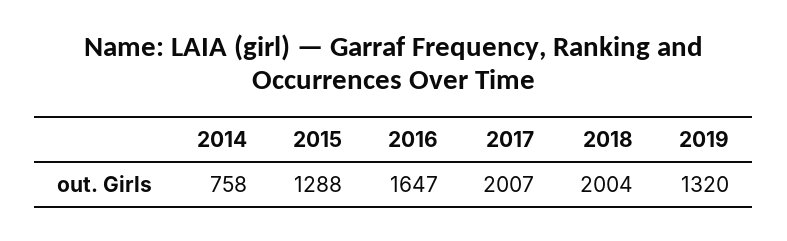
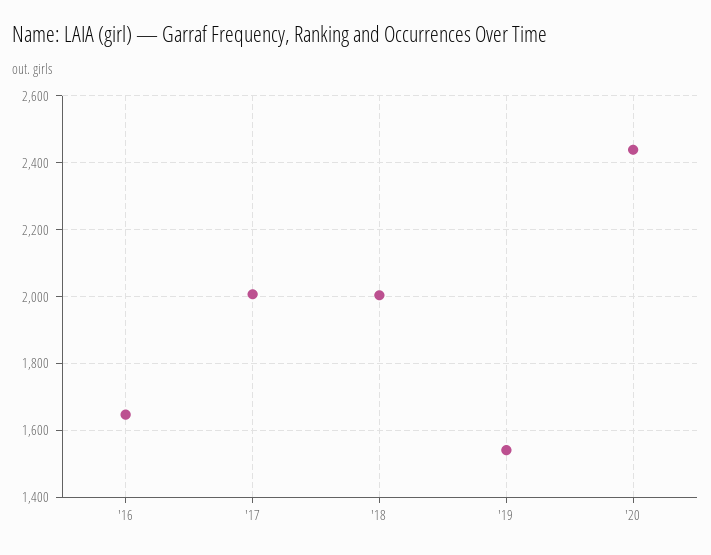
2014: 758 -> none
2015: 1288 -> none
2019: 1320 -> 1540
'20: none -> 2440

